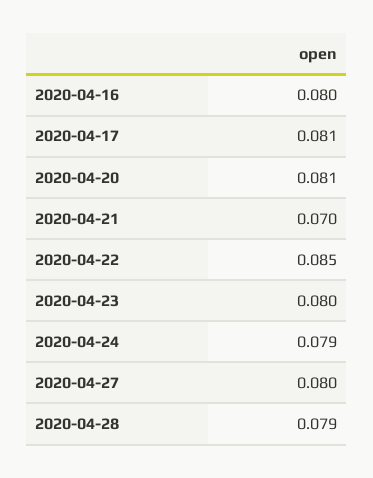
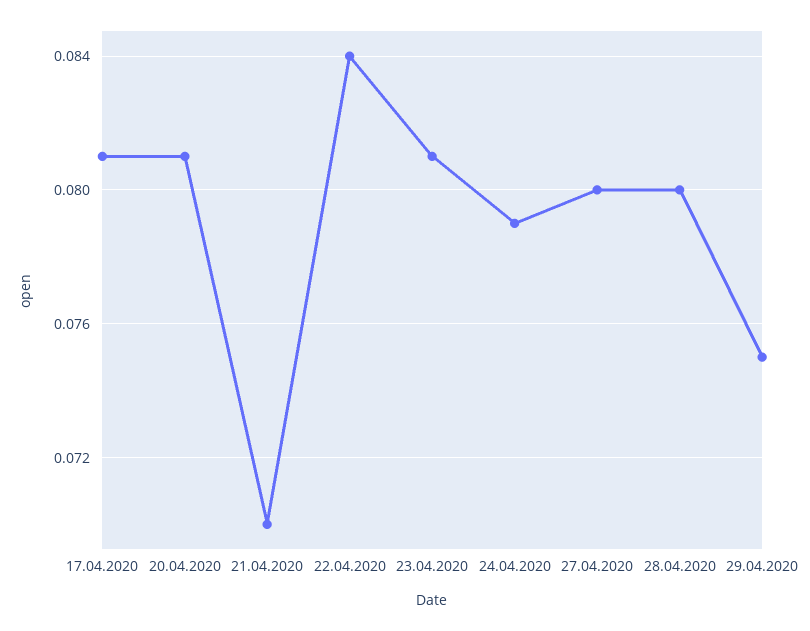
2020-04-16: 0.08 -> none
2020-04-22: 0.085 -> 0.084
2020-04-23: 0.08 -> 0.081
2020-04-28: 0.079 -> 0.08
29.04.2020: none -> 0.075

